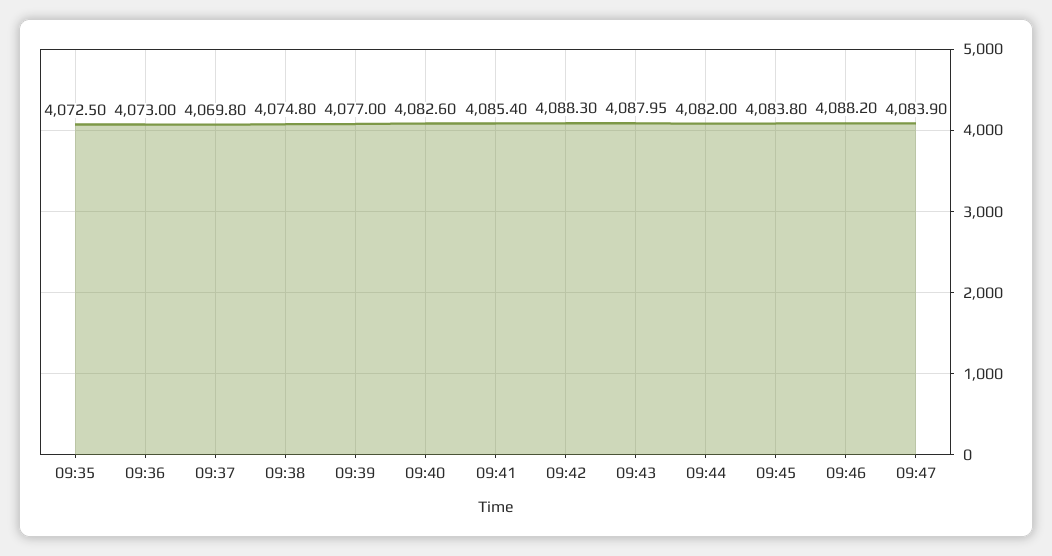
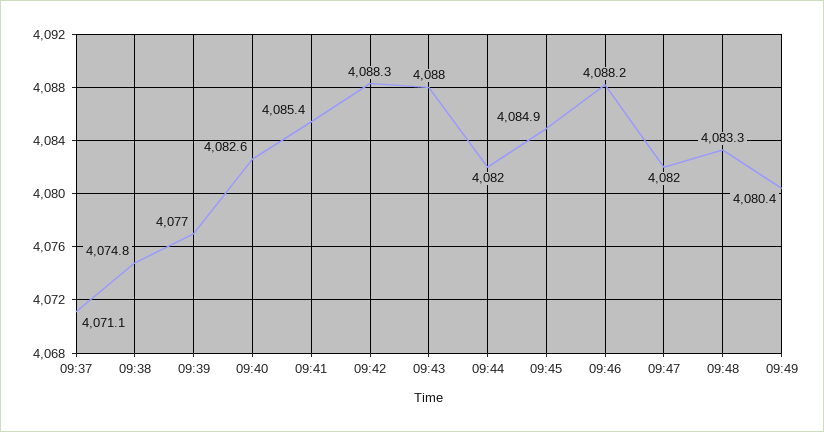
09:35: 4072.5 -> none
09:36: 4073 -> none
09:37: 4069.8 -> 4071.1
09:45: 4083.8 -> 4084.9
09:47: 4083.9 -> 4082
09:48: none -> 4083.3
09:49: none -> 4080.4

